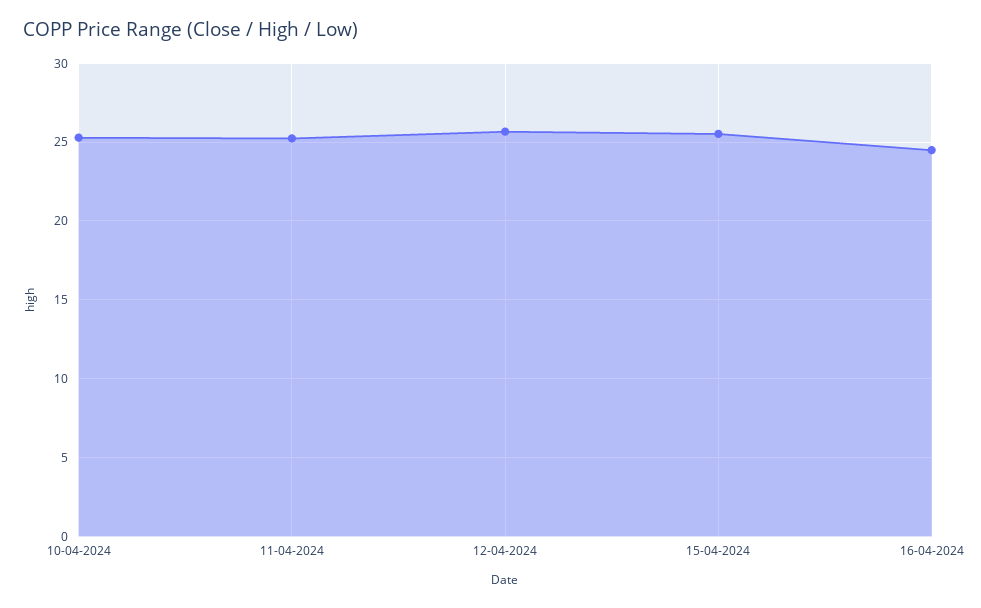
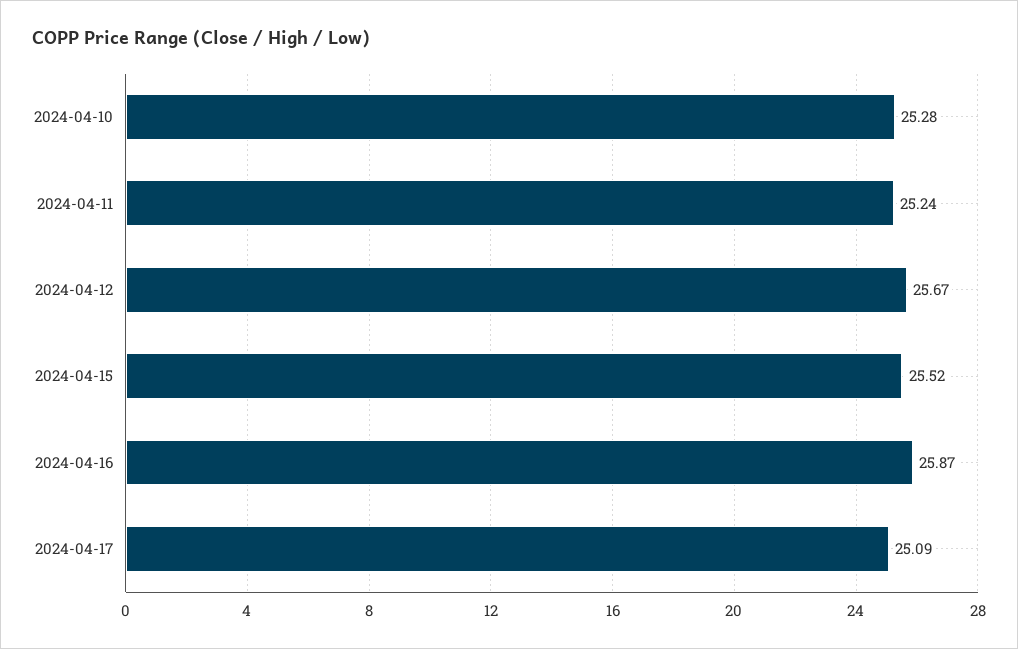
16-04-2024: 24.5 -> 25.87
2024-04-17: none -> 25.09

